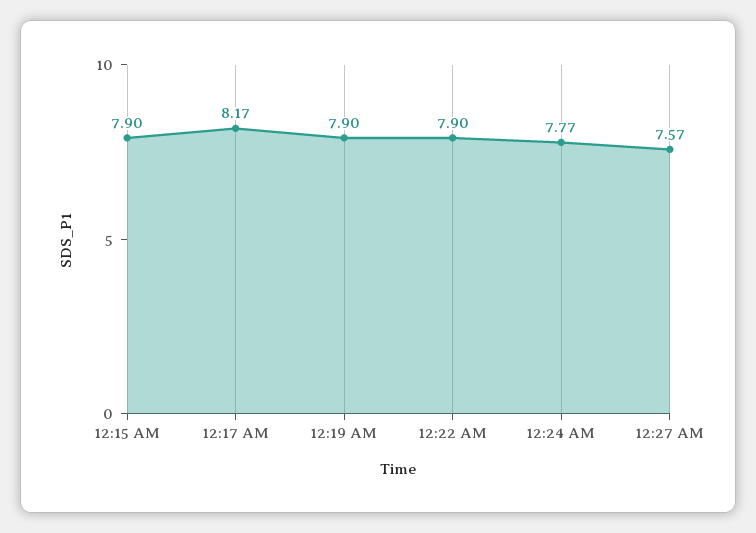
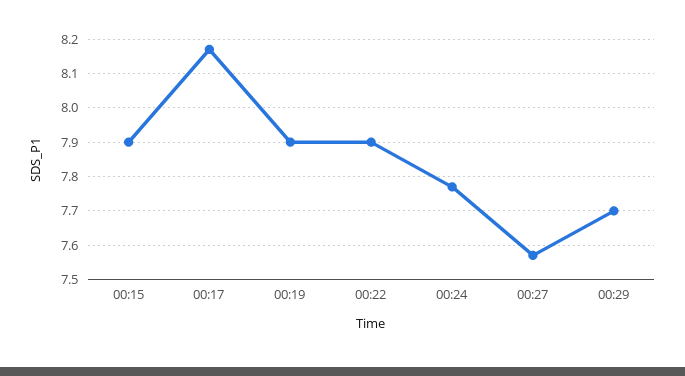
00:29: none -> 7.7

